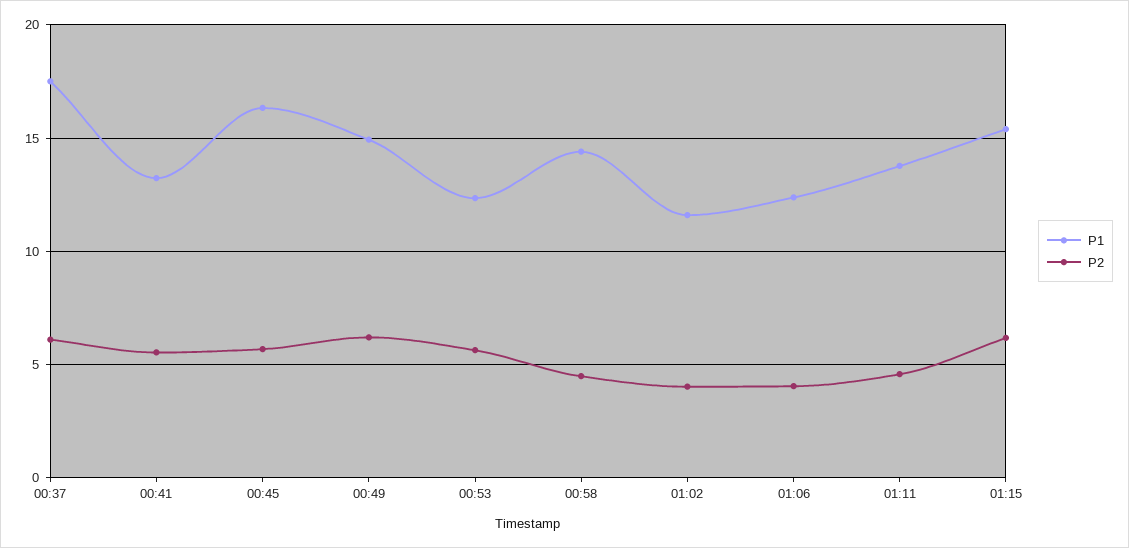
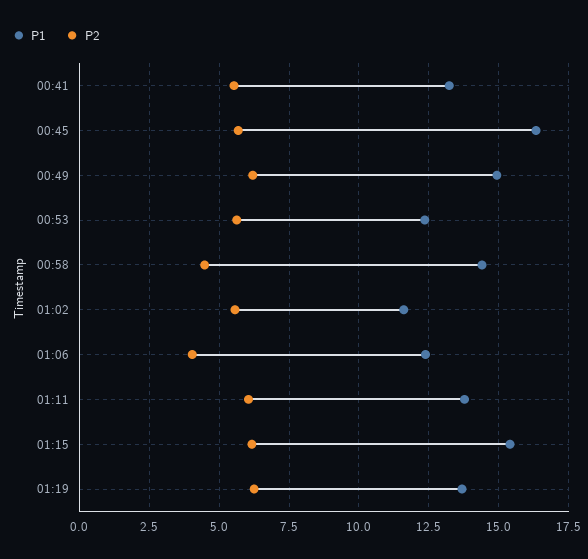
P1, 00:37: 17.5 -> none
P2, 00:37: 6 -> none
P2, 01:02: 4 -> 5.5
P2, 01:11: 4.5 -> 6
P1, 01:19: none -> 13.75
P2, 01:19: none -> 6.25

